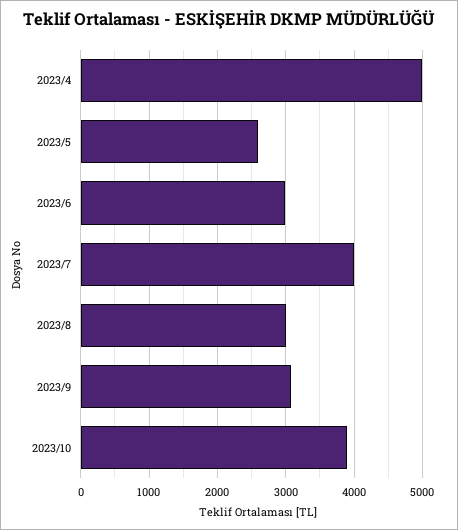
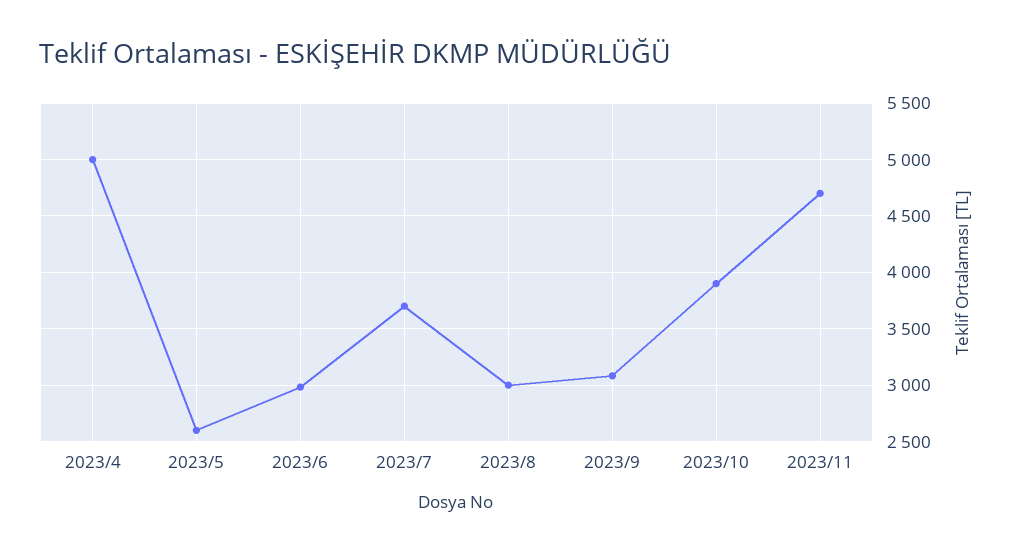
2023/7: 4000 -> 3700
2023/11: none -> 4700

